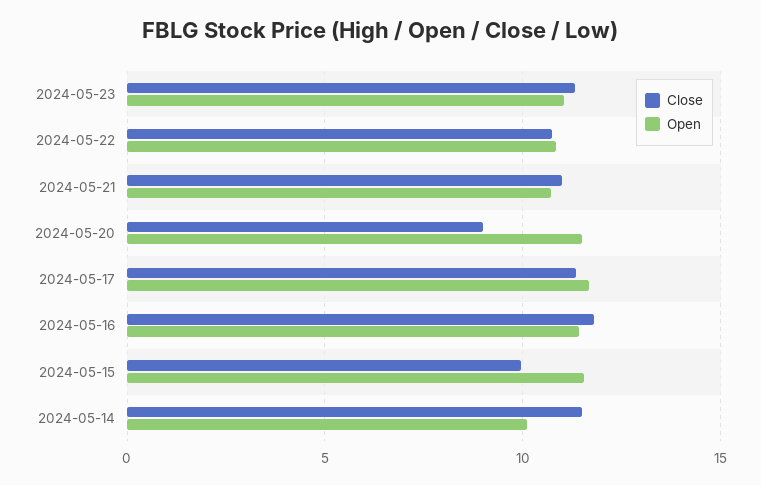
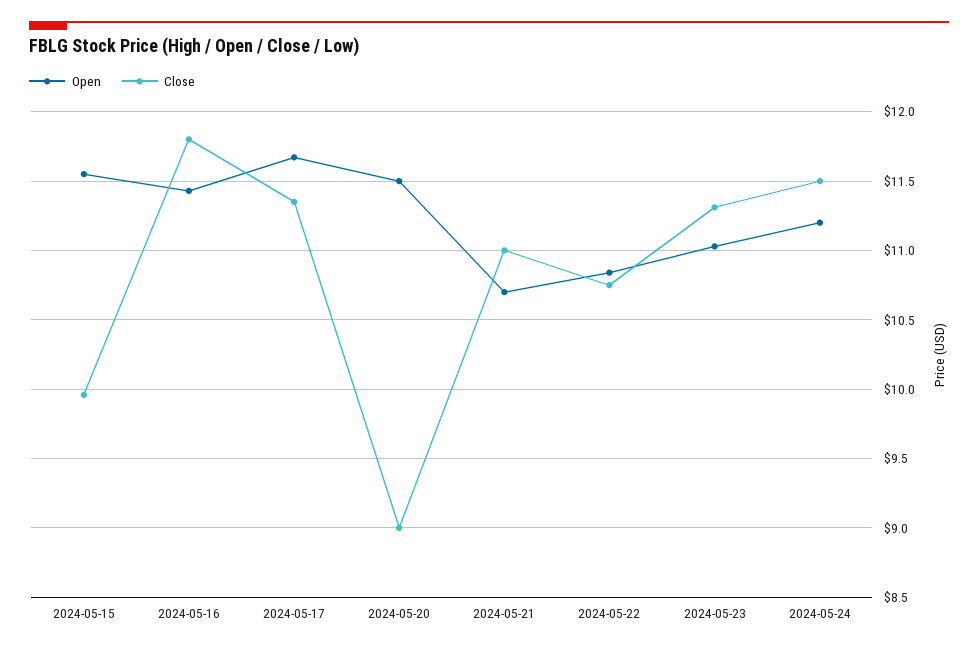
Close, 2024-05-14: 11.5 -> none
Open, 2024-05-14: 10 -> none
Open, 2024-05-24: none -> 11.2
Close, 2024-05-24: none -> 11.5

